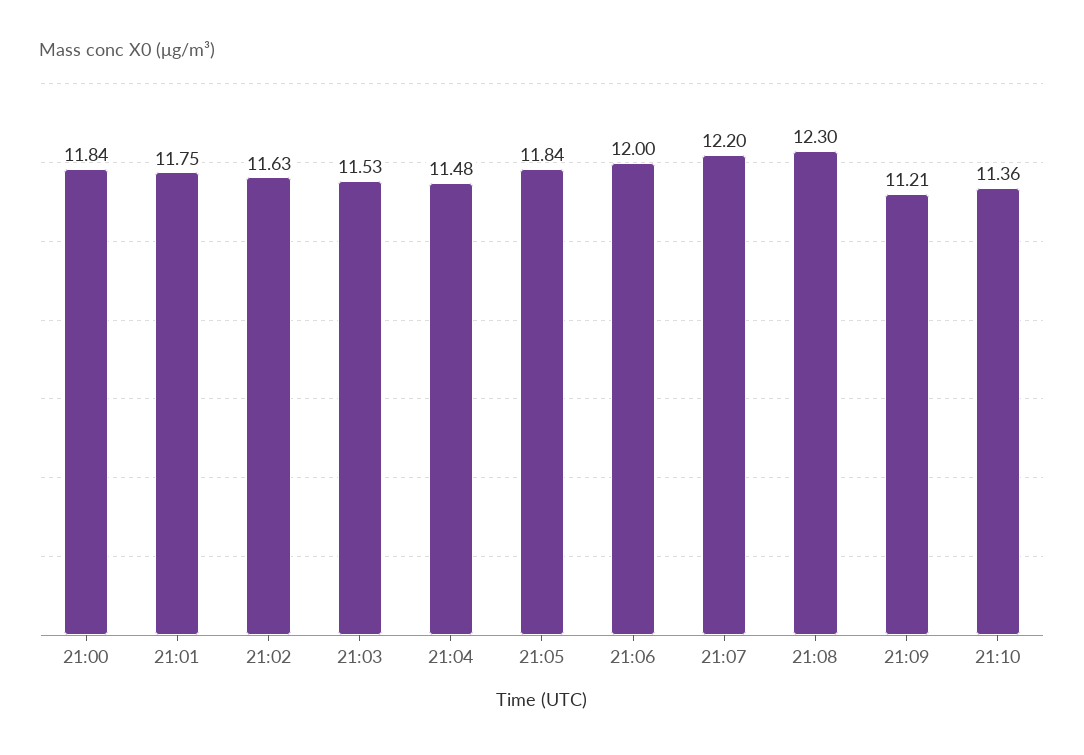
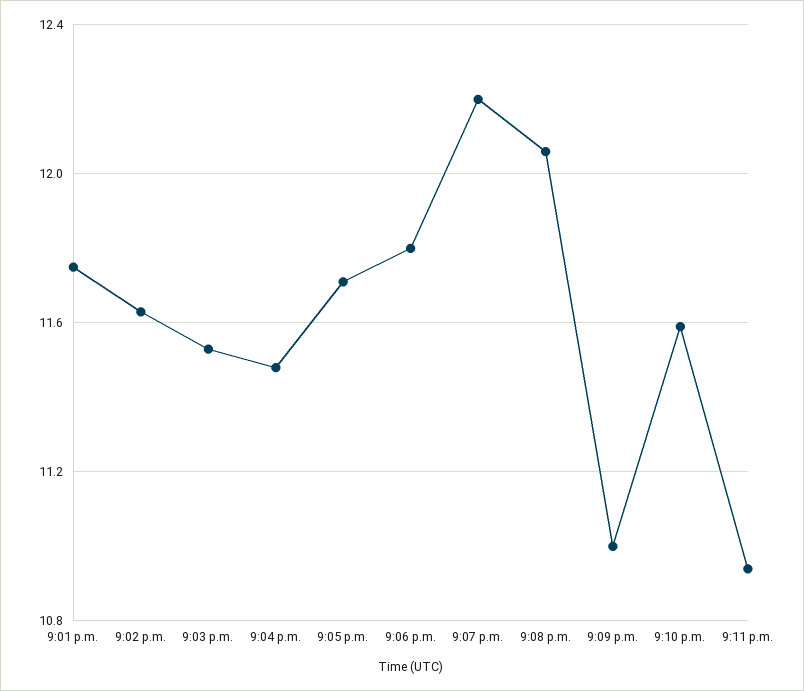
21:00: 11.84 -> none
21:05: 11.84 -> 11.7
21:06: 12 -> 11.8
21:08: 12.3 -> 12.05
21:09: 11.21 -> 11
21:10: 11.36 -> 11.6
9:11 p.m.: none -> 10.95

